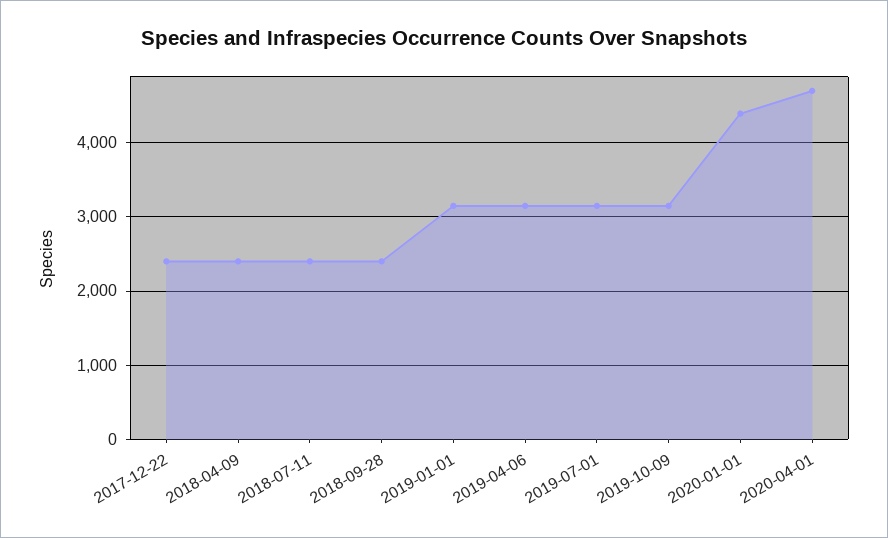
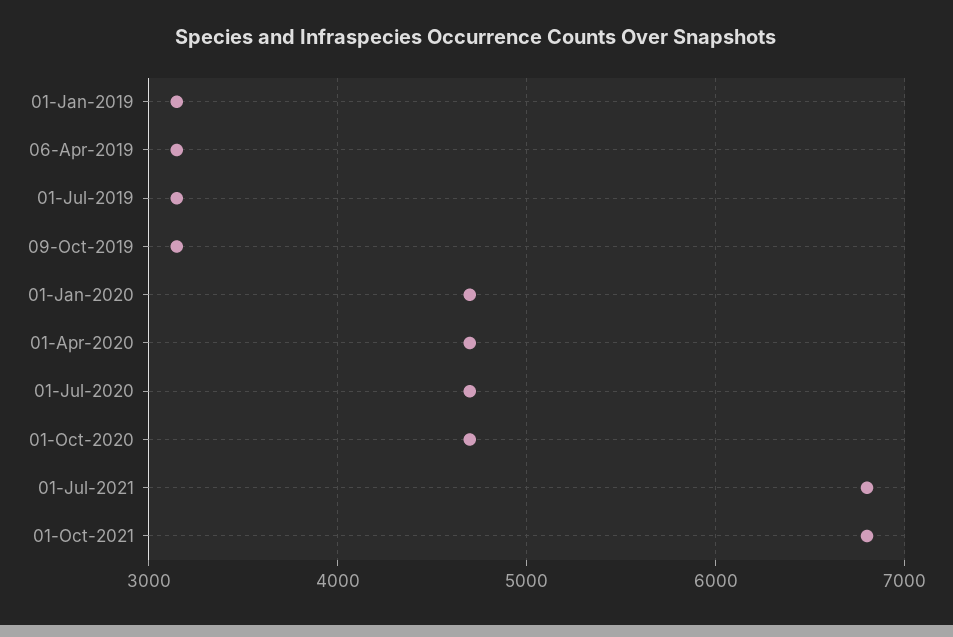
2017-12-22: 2400 -> none
2018-04-09: 2400 -> none
2018-07-11: 2400 -> none
2018-09-28: 2400 -> none
2020-01-01: 4400 -> 4700
01-Jul-2020: none -> 4700
01-Oct-2020: none -> 4700
01-Jul-2021: none -> 6800
01-Oct-2021: none -> 6800

